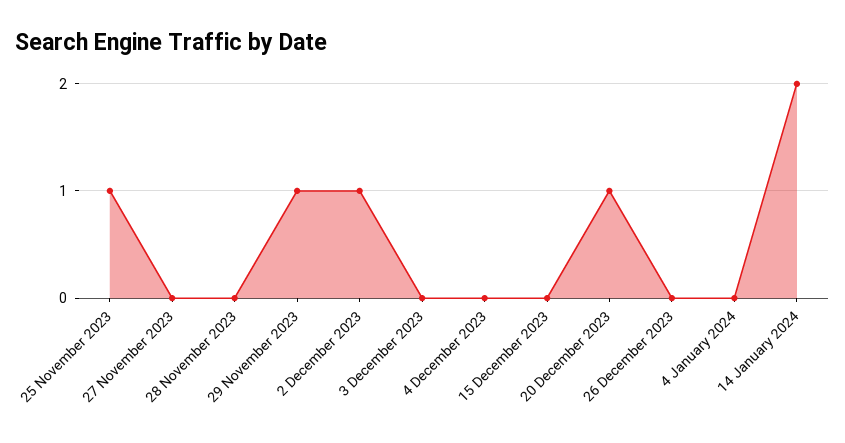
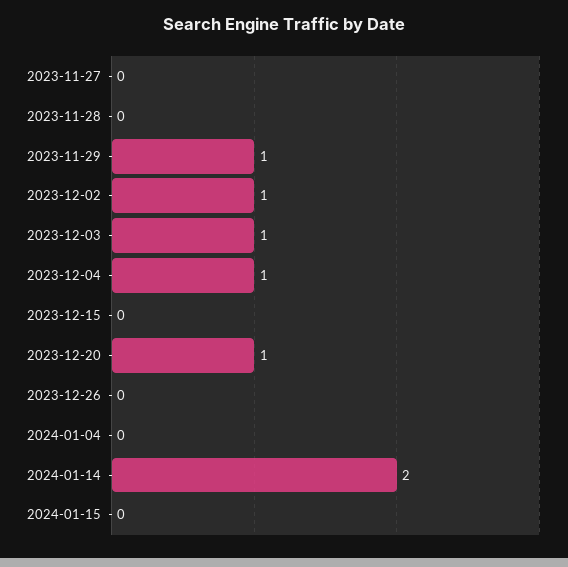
25 November 2023: 1 -> none
3 December 2023: 0 -> 1
4 December 2023: 0 -> 1
2024-01-15: none -> 0

